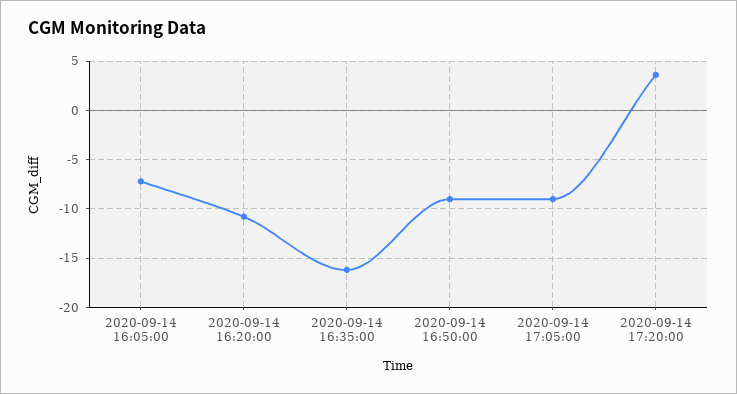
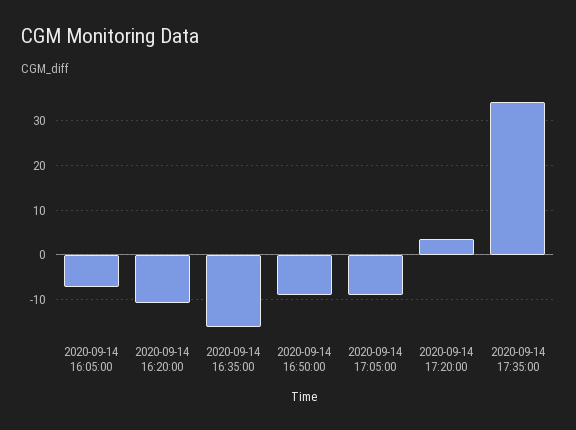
2020-09-14 17:35:00: none -> 34

